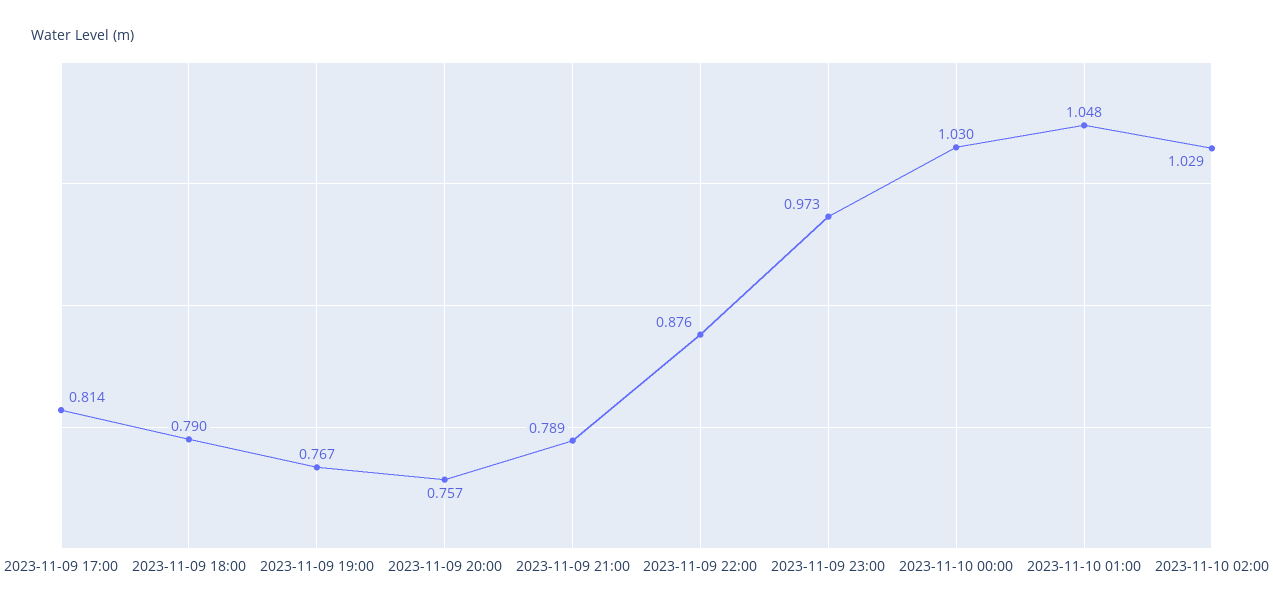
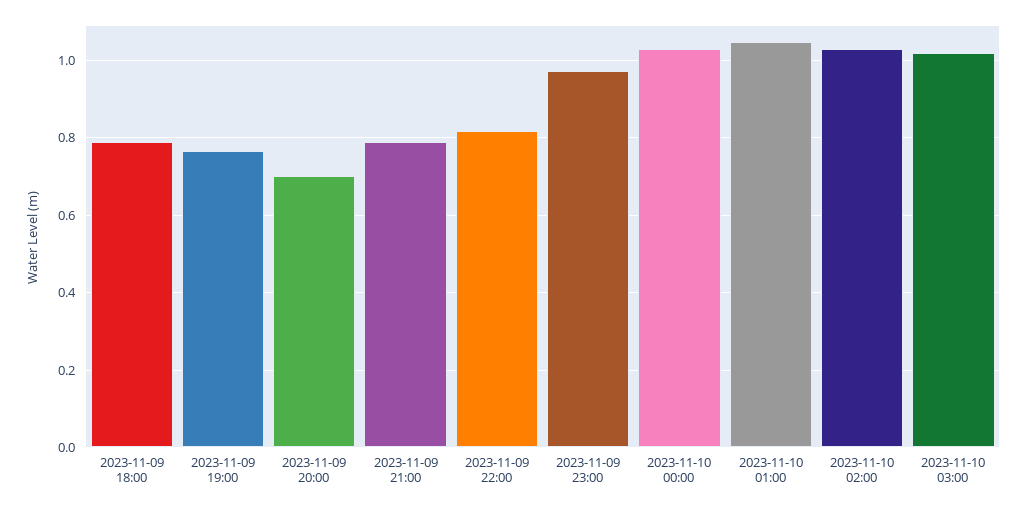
2023-11-09 17:00: 0.814 -> none
2023-11-09 20:00: 0.757 -> 0.7
2023-11-09 22:00: 0.876 -> 0.82
2023-11-10 03:00: none -> 1.02

